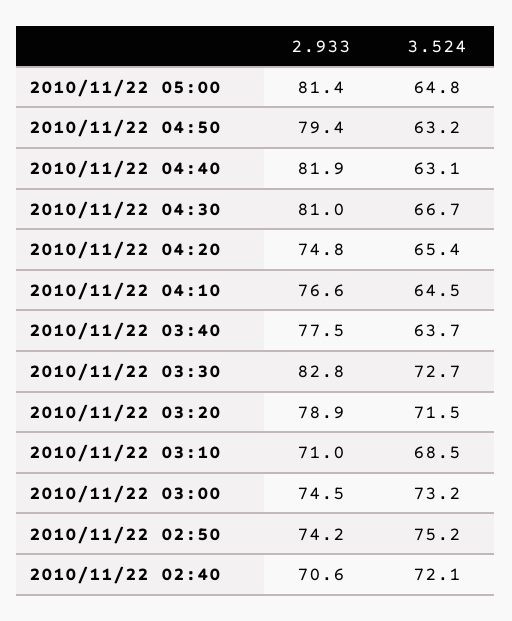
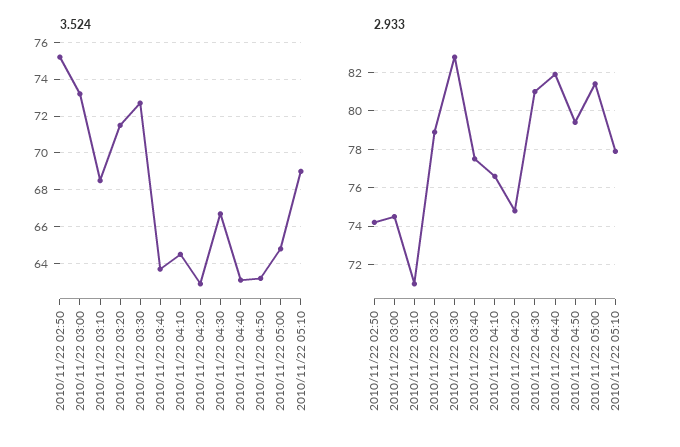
3.524, 2010/11/22 04:20: 65.4 -> 63
2.933, 2010/11/22 02:40: 70.6 -> none
3.524, 2010/11/22 02:40: 72.1 -> none
3.524, 2010/11/22 05:10: none -> 69
2.933, 2010/11/22 05:10: none -> 78

